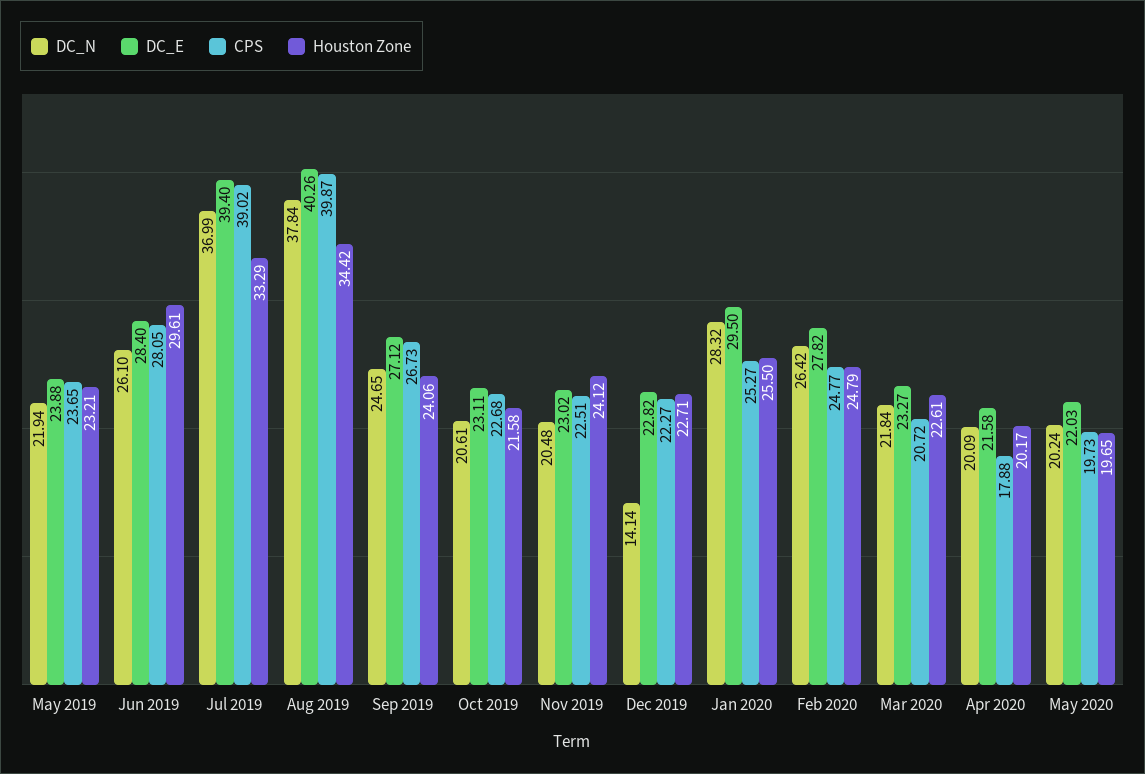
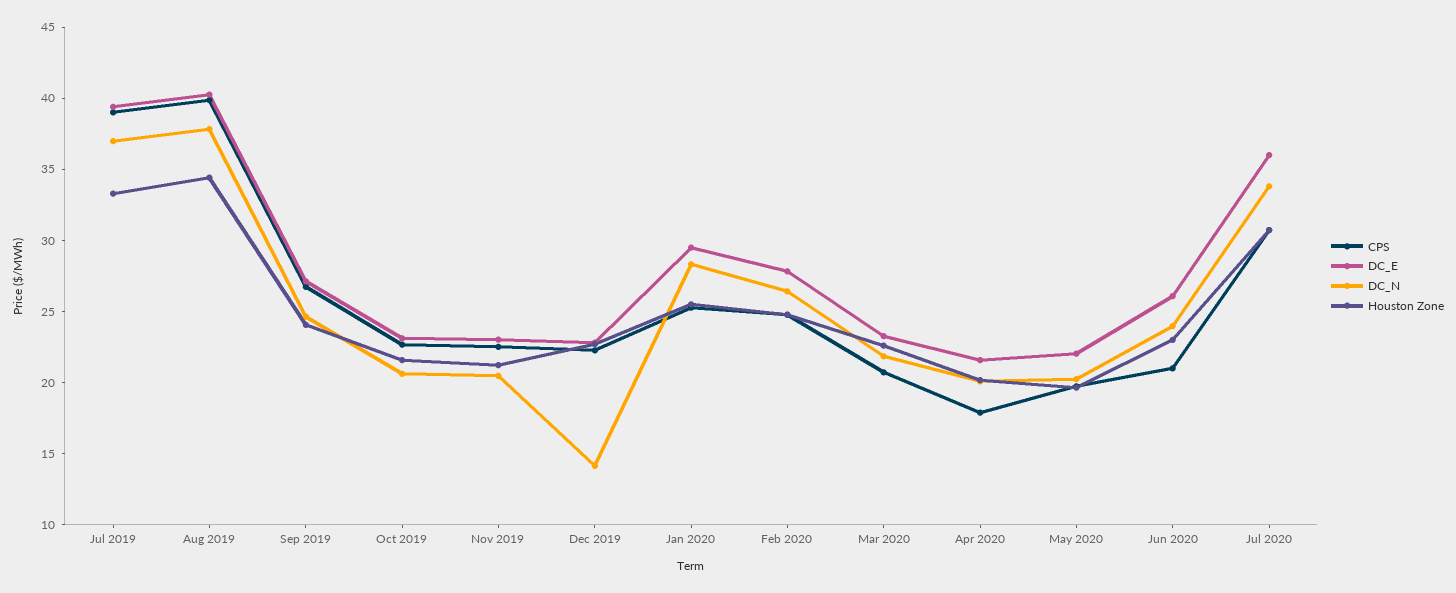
DC_N, May 2019: 21.94 -> none
DC_E, May 2019: 23.88 -> none
CPS, May 2019: 23.65 -> none
Houston Zone, May 2019: 23.21 -> none
DC_N, Jun 2019: 26.1 -> none
DC_E, Jun 2019: 28.4 -> none
CPS, Jun 2019: 28.05 -> none
Houston Zone, Jun 2019: 29.61 -> none
Houston Zone, Nov 2019: 24.12 -> 21
CPS, Jun 2020: none -> 21
DC_E, Jun 2020: none -> 26
DC_N, Jun 2020: none -> 24
Houston Zone, Jun 2020: none -> 23
CPS, Jul 2020: none -> 31
DC_E, Jul 2020: none -> 36
DC_N, Jul 2020: none -> 34
Houston Zone, Jul 2020: none -> 31

